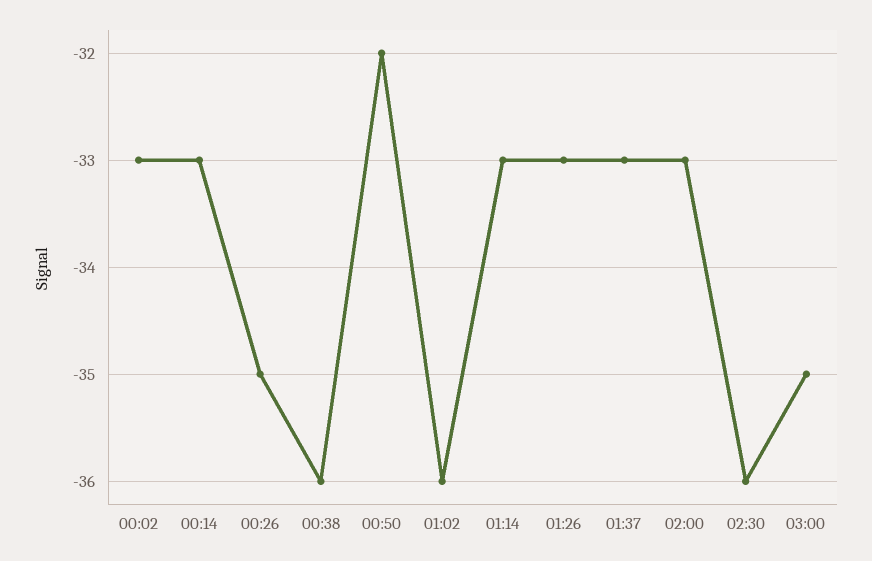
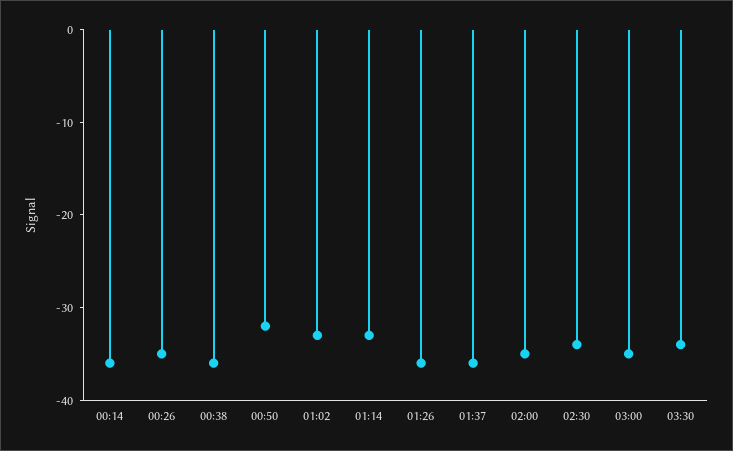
00:02: -33 -> none
00:14: -33 -> -36
01:02: -36 -> -33
01:26: -33 -> -36
01:37: -33 -> -36
02:00: -33 -> -35
02:30: -36 -> -34
03:30: none -> -34

